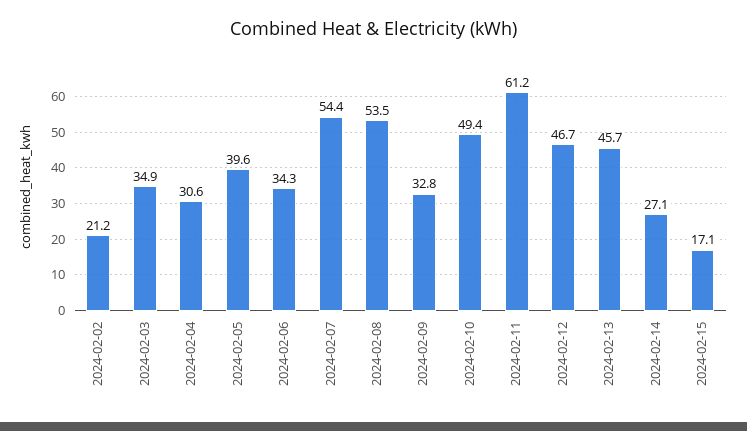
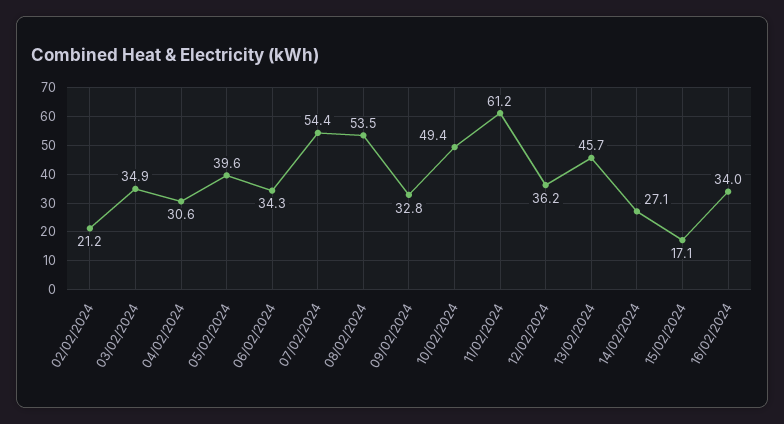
2024-02-12: 46.7 -> 36.2
16/02/2024: none -> 34

